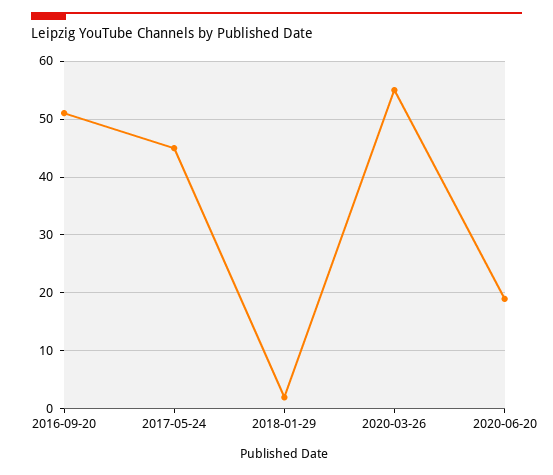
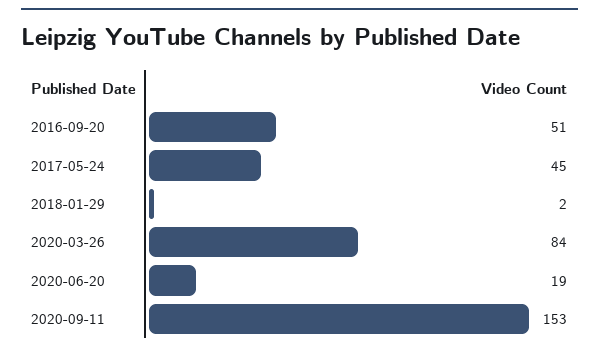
2020-03-26: 55 -> 84
2020-09-11: none -> 153

